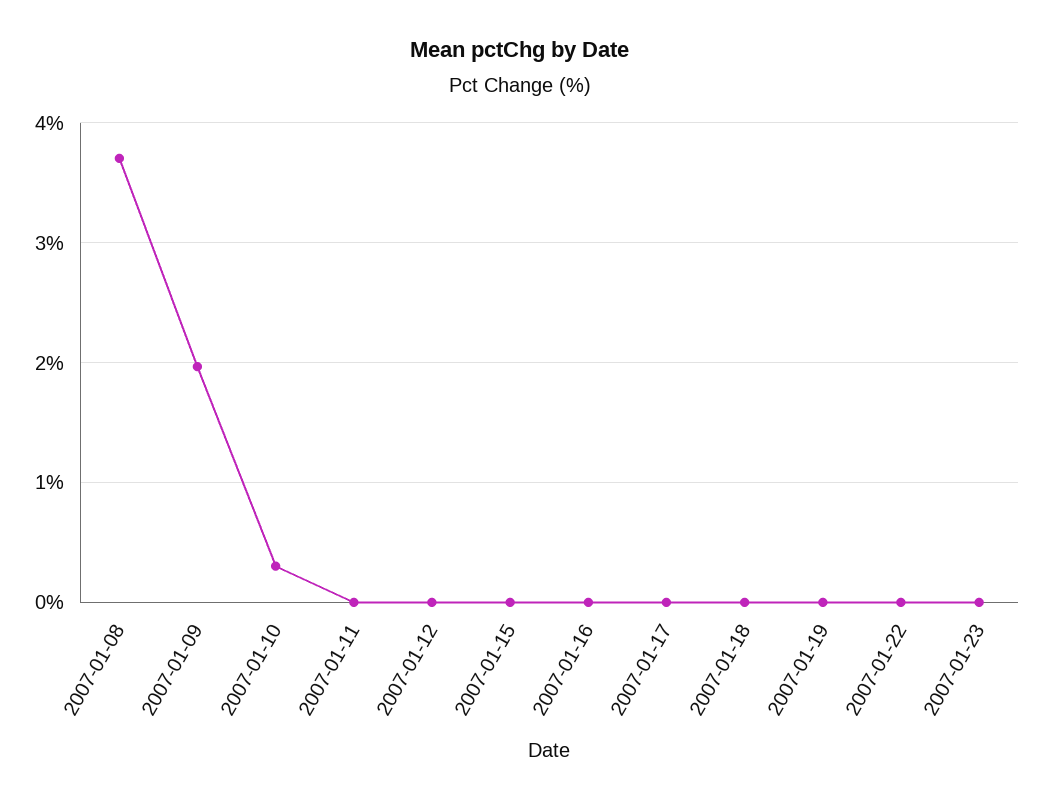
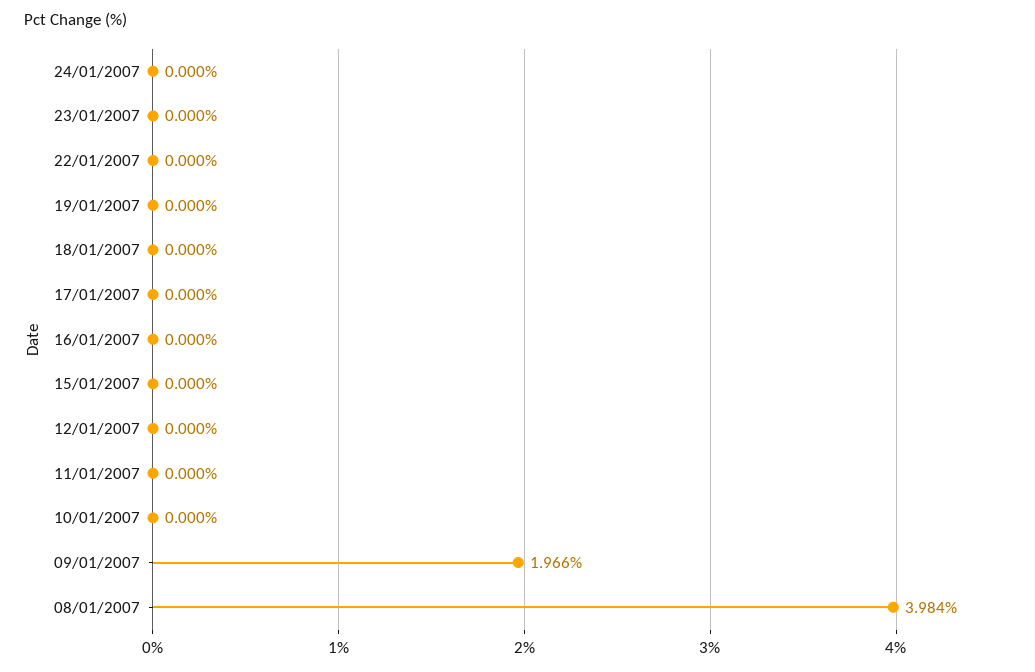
2007-01-08: 3.7 -> 3.984
2007-01-10: 0.3 -> 0
24/01/2007: none -> 0

